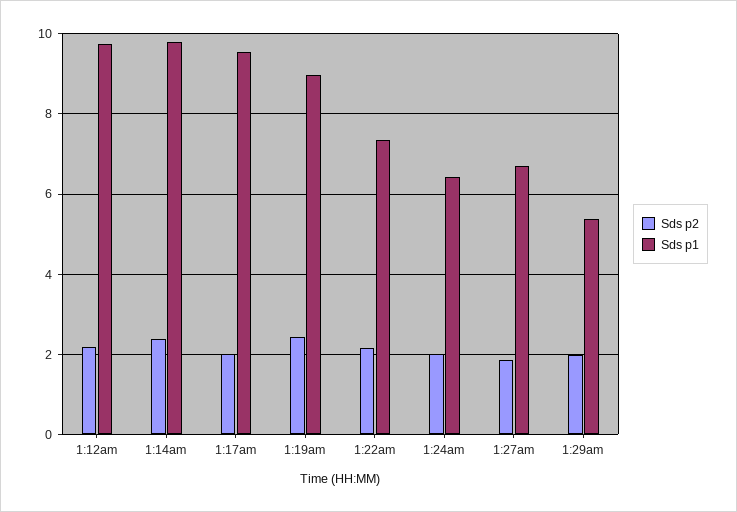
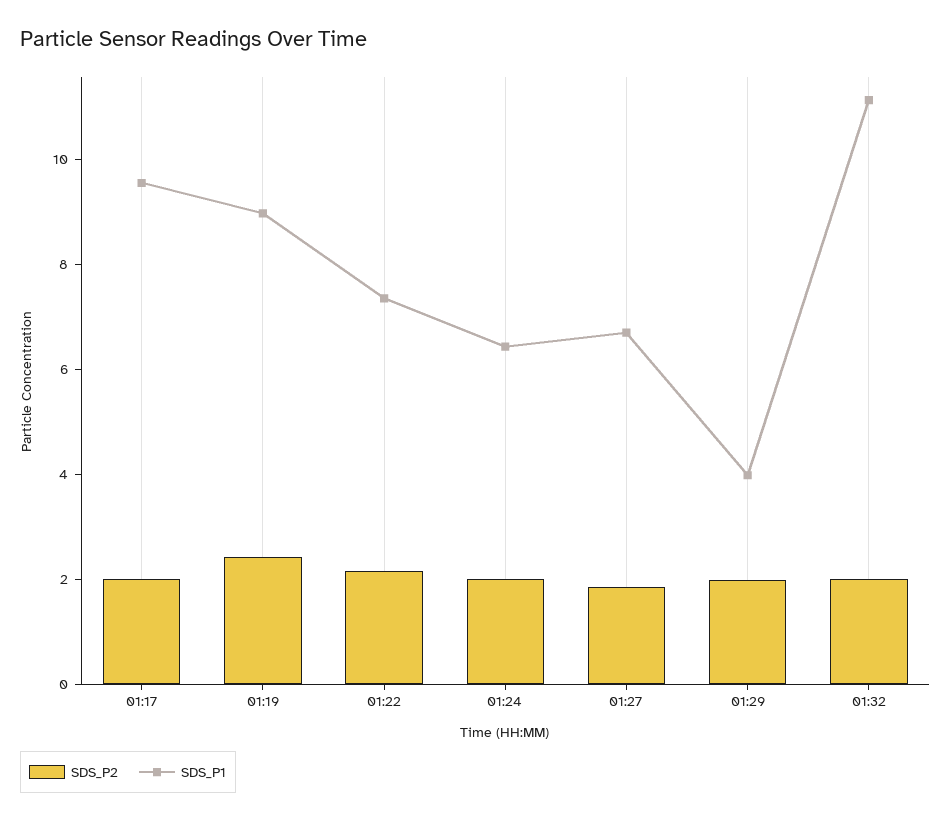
Sds p2, 1:12am: 2.2 -> none
Sds p1, 1:12am: 9.8 -> none
Sds p2, 1:14am: 2.4 -> none
Sds p1, 1:14am: 9.8 -> none
Sds p1, 1:29am: 5.4 -> 4
Sds p2, 01:32: none -> 2
Sds p1, 01:32: none -> 11

